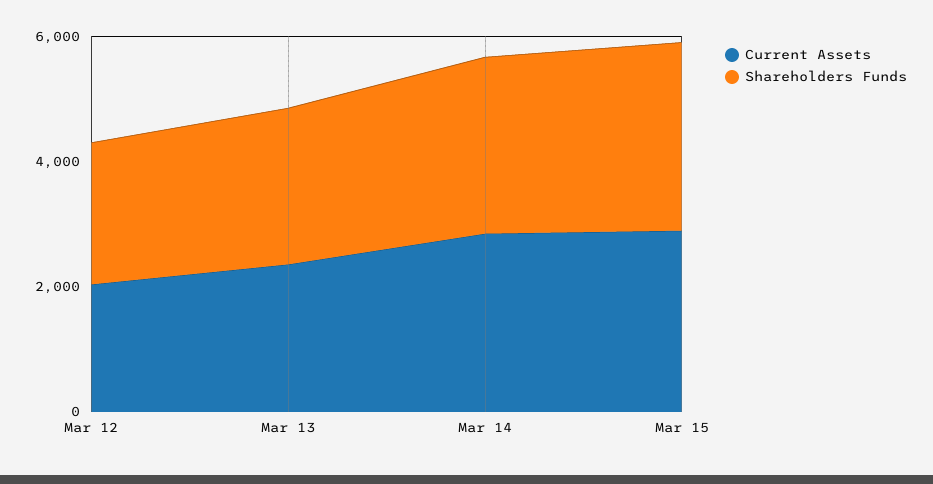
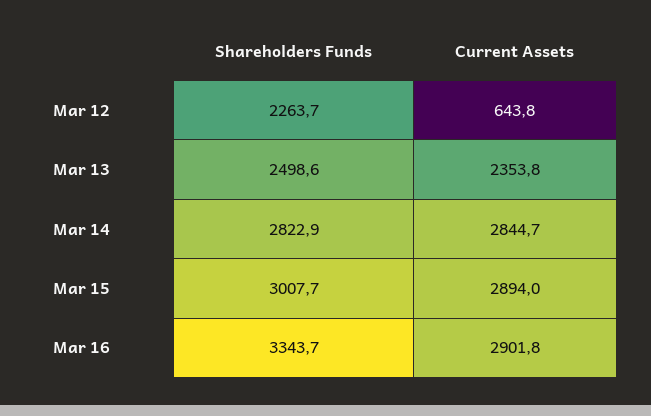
Current Assets, Mar 12: 2000 -> 643.8
Shareholders Funds, Mar 16: none -> 3343.7
Current Assets, Mar 16: none -> 2901.8

